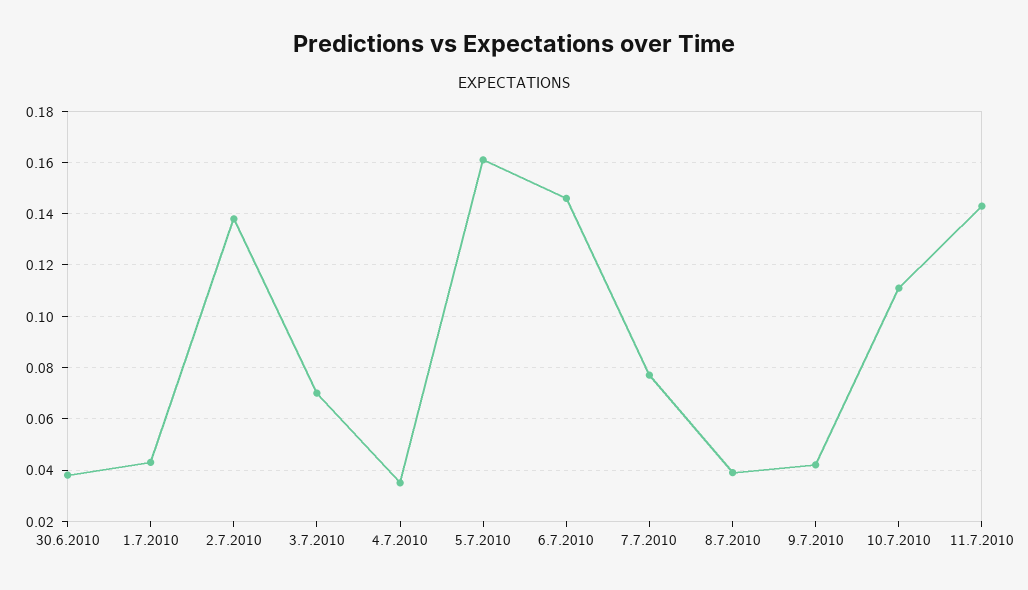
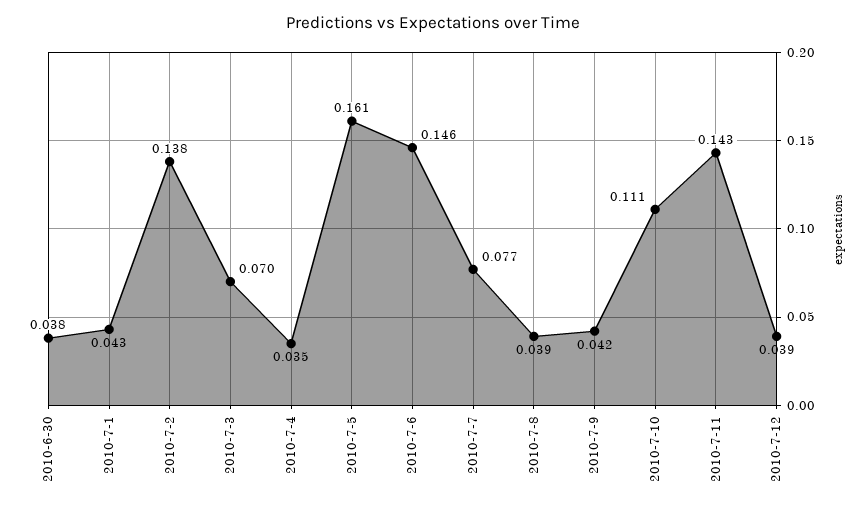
2010-7-12: none -> 0.039

